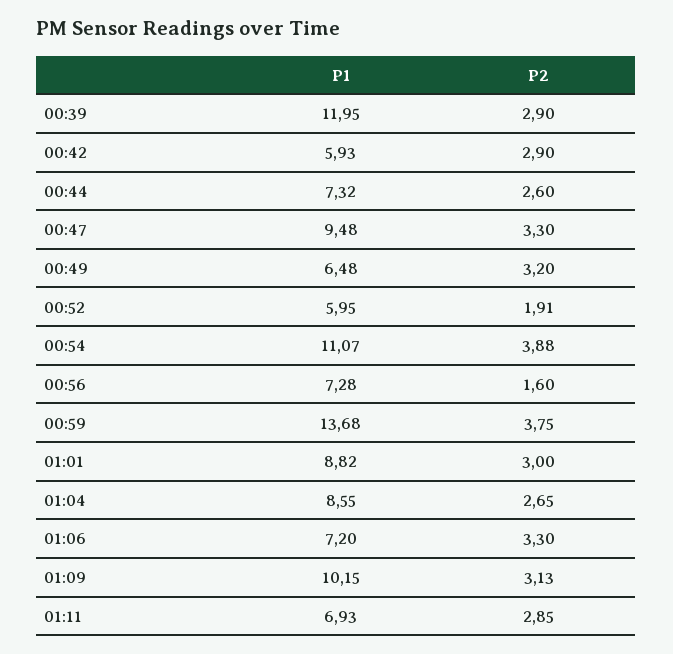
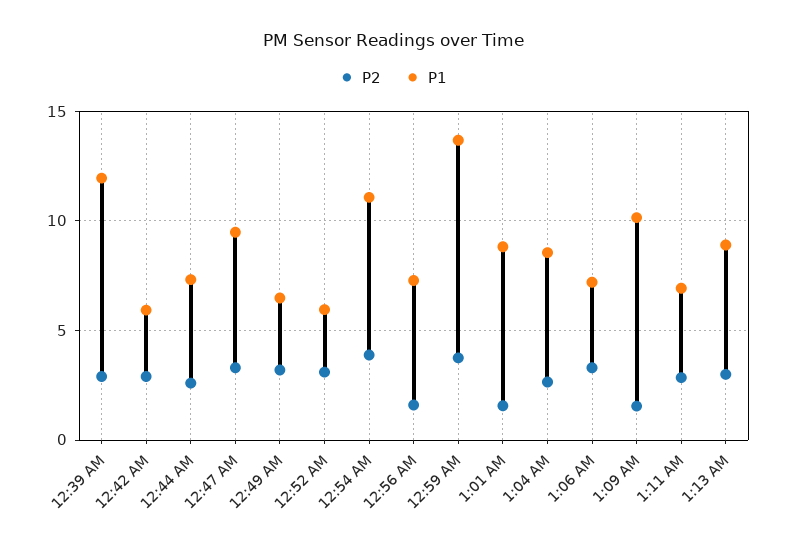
P2, 00:52: 1.91 -> 3
P2, 01:01: 3 -> 1.5
P2, 01:09: 3.13 -> 1.5
P2, 1:13 AM: none -> 3
P1, 1:13 AM: none -> 9

